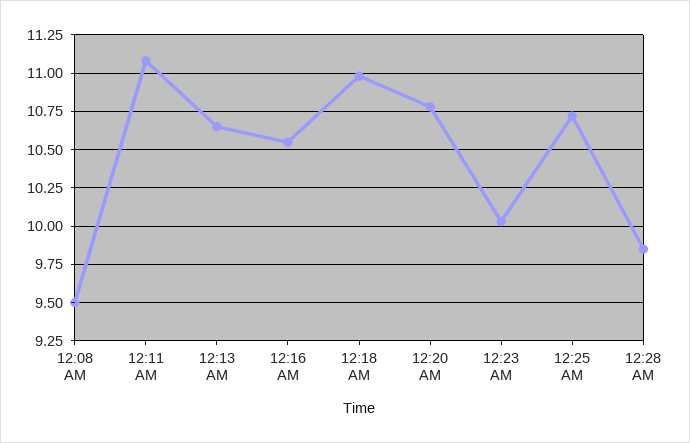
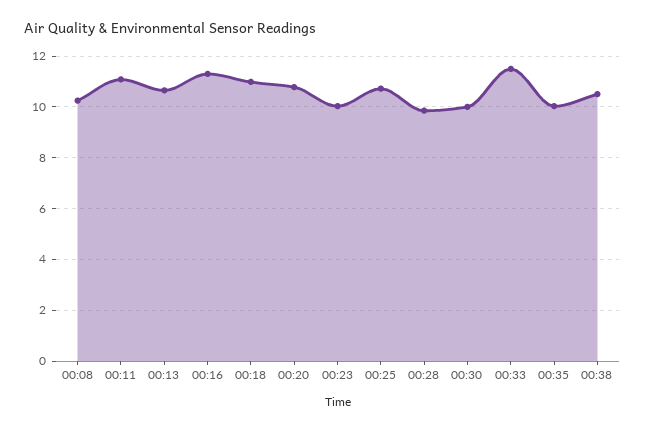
12:08 AM: 9.5 -> 10.25
12:16 AM: 10.55 -> 11.25
00:30: none -> 10
00:33: none -> 11.5
00:35: none -> 10
00:38: none -> 10.5

